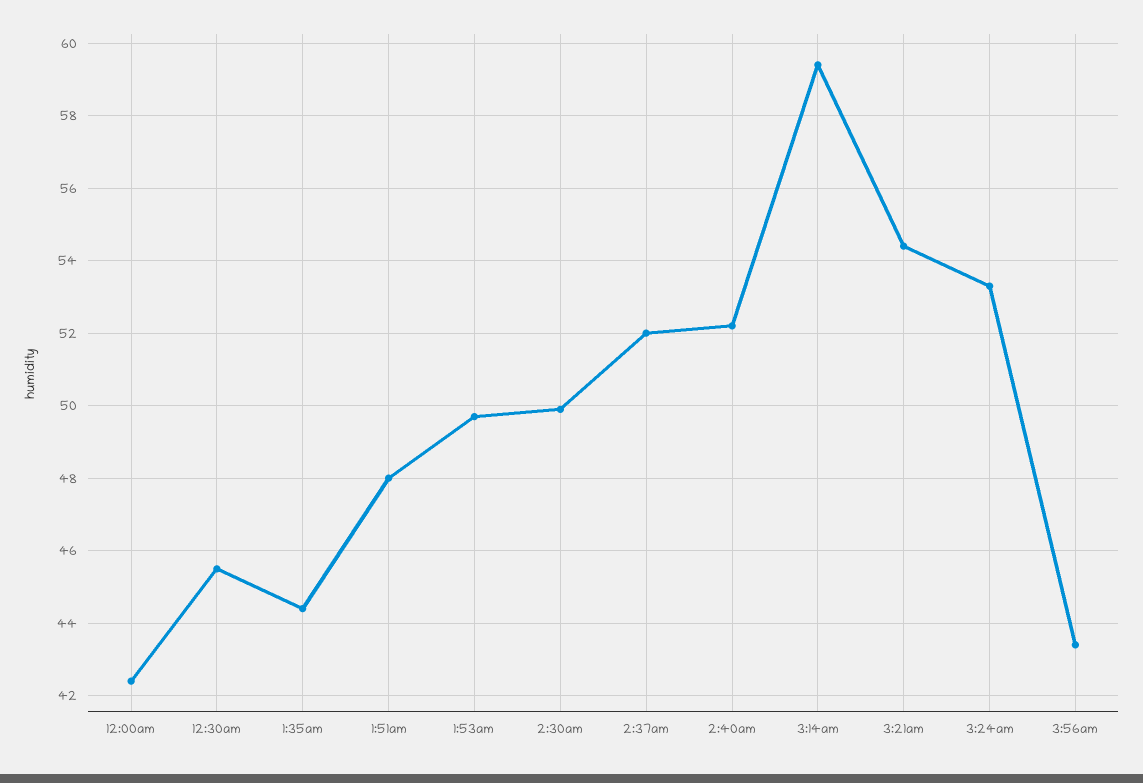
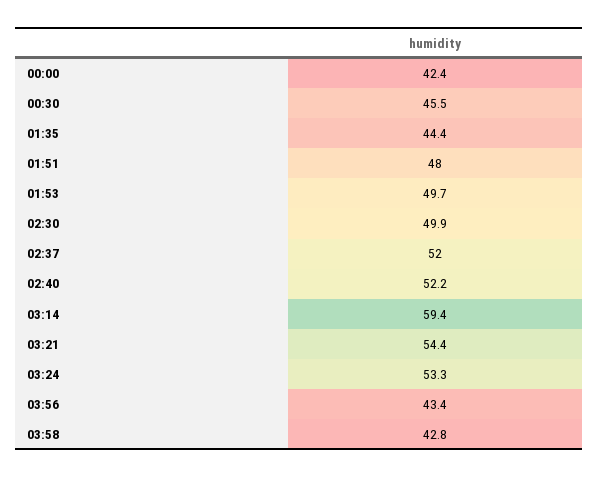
03:58: none -> 42.8

